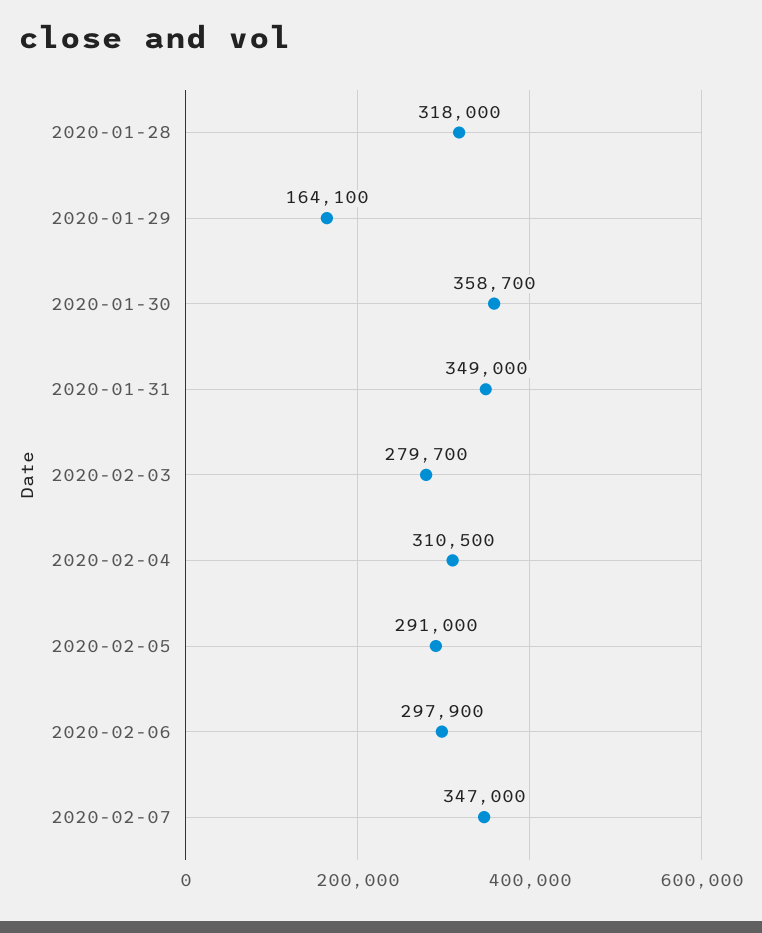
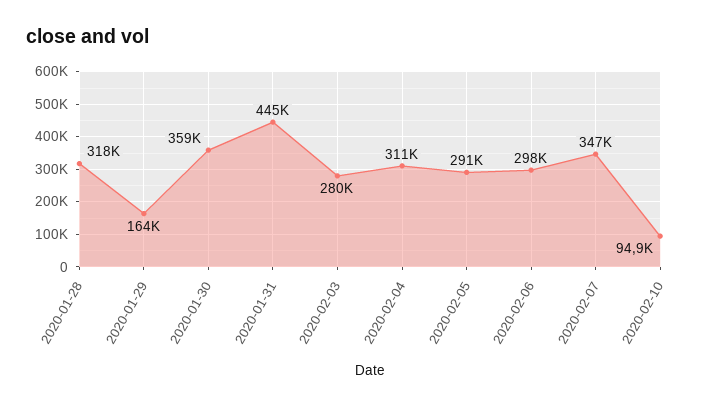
2020-01-31: 349000 -> 445000
2020-02-10: none -> 94900

